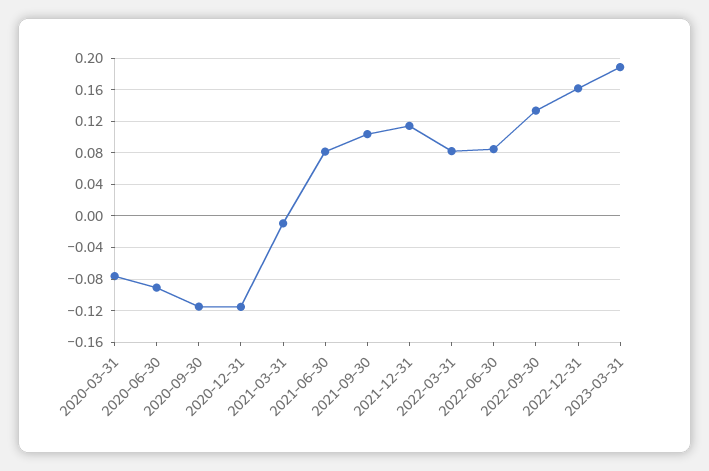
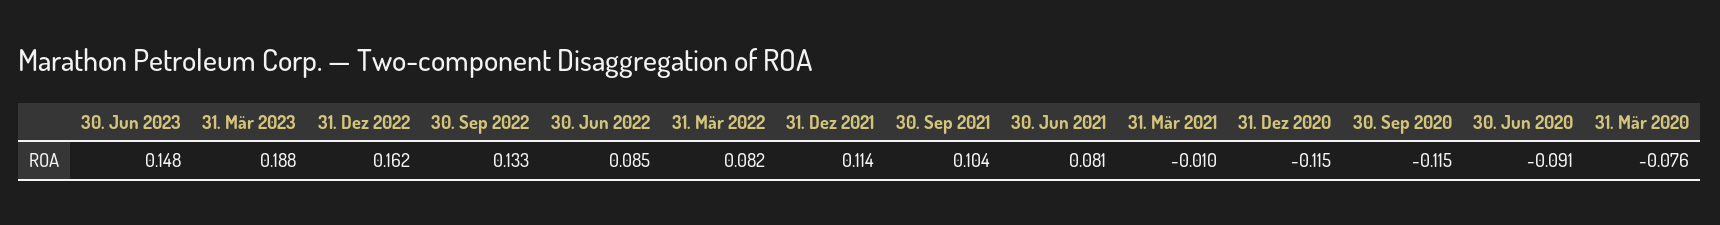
30. Jun 2023: none -> 0.148

